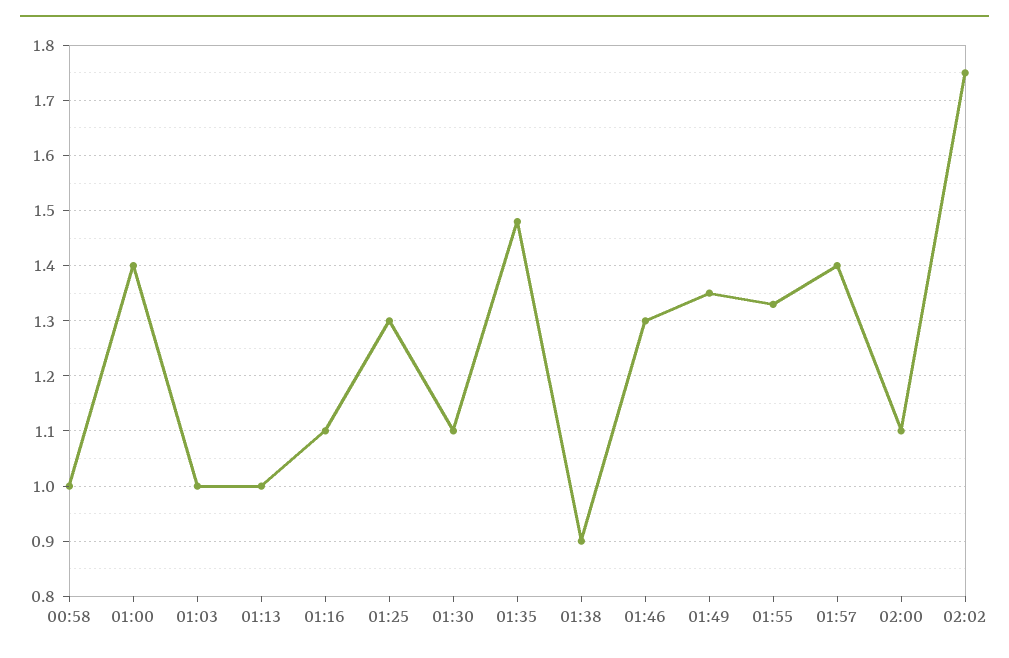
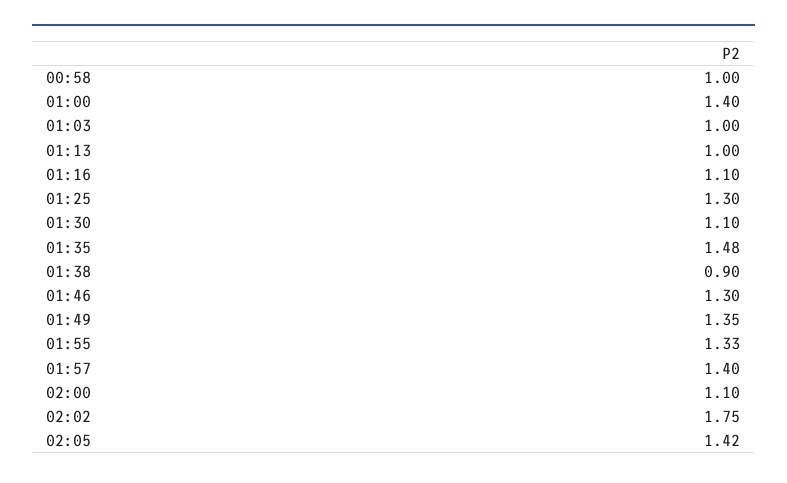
02:05: none -> 1.42

